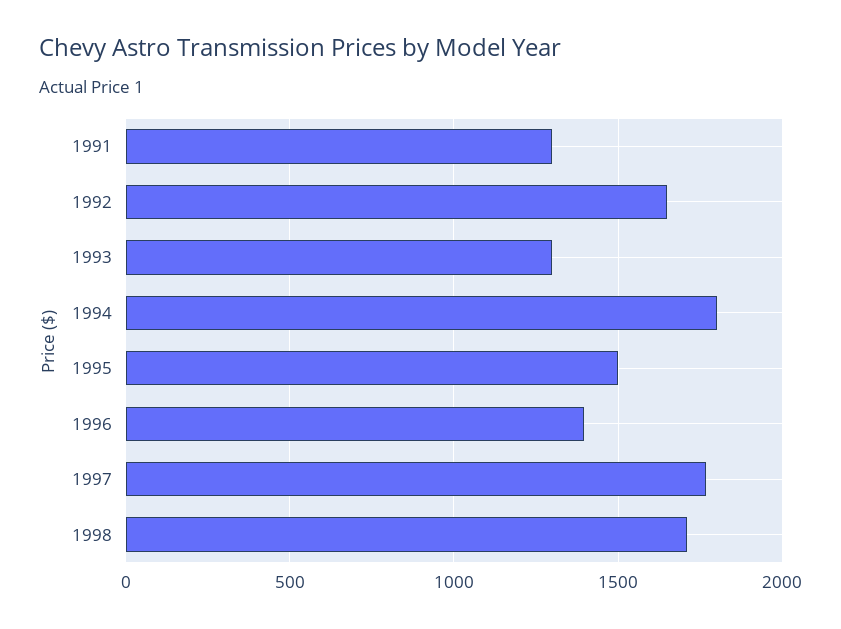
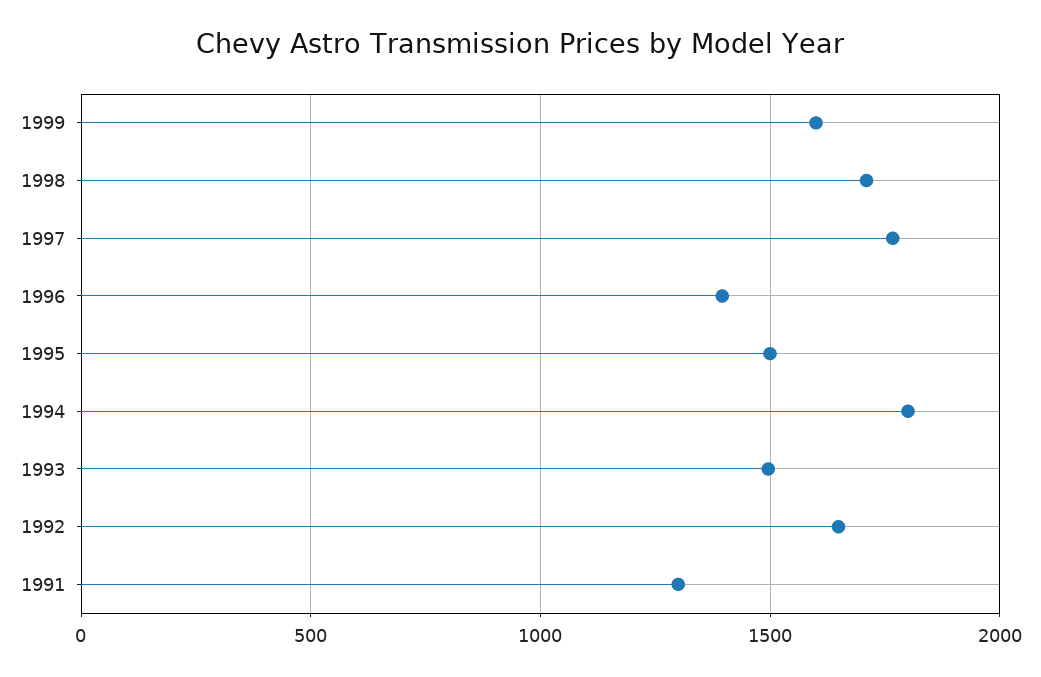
1993: 1300 -> 1500
1999: none -> 1600

